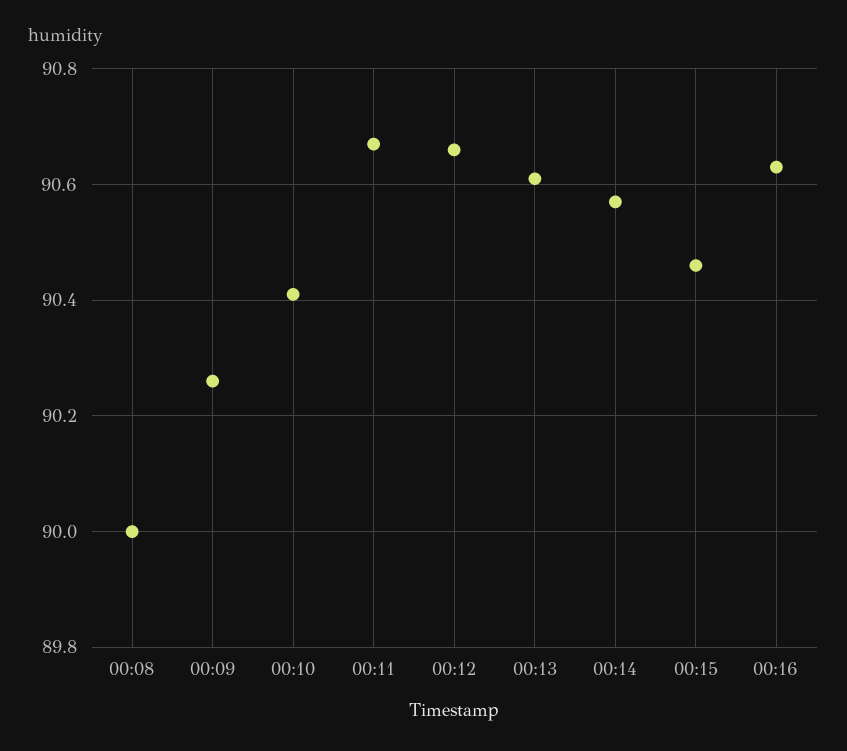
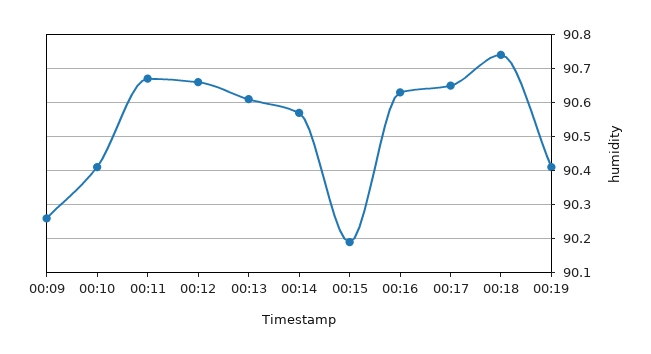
00:08: 90 -> none
00:15: 90.45 -> 90.2
00:17: none -> 90.65
00:18: none -> 90.75
00:19: none -> 90.4

